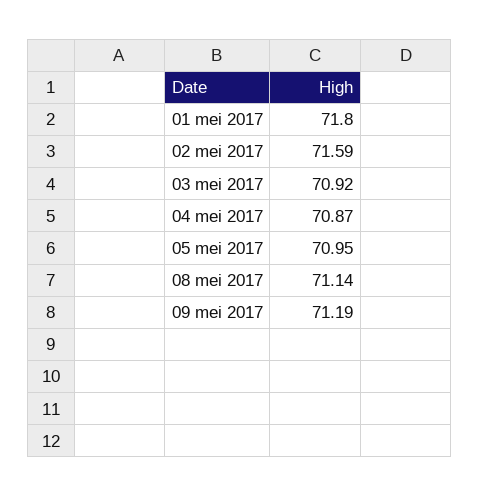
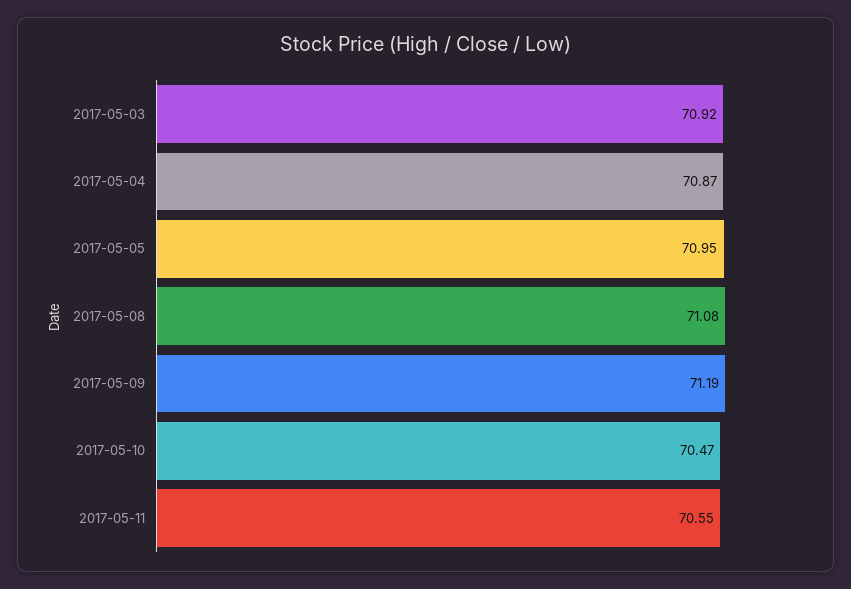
01 mei 2017: 71.8 -> none
02 mei 2017: 71.59 -> none
08 mei 2017: 71.14 -> 71.08
2017-05-10: none -> 70.47
2017-05-11: none -> 70.55

